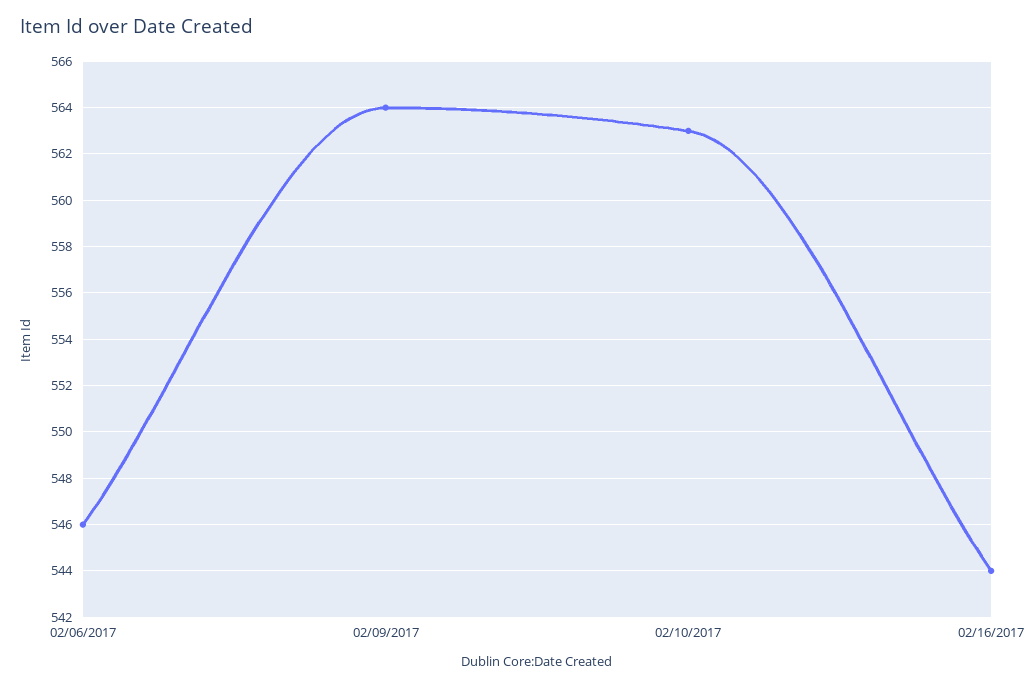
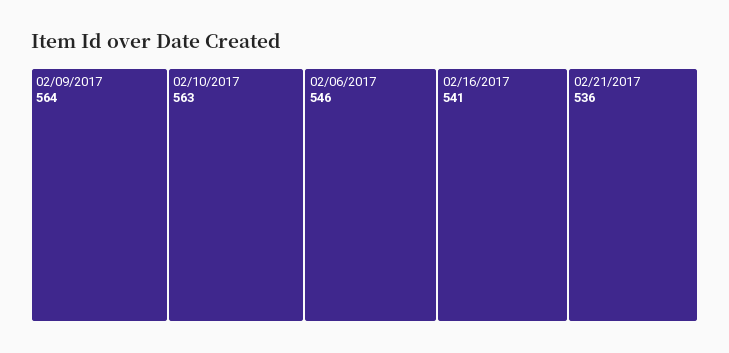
02/16/2017: 544 -> 541
02/21/2017: none -> 536

